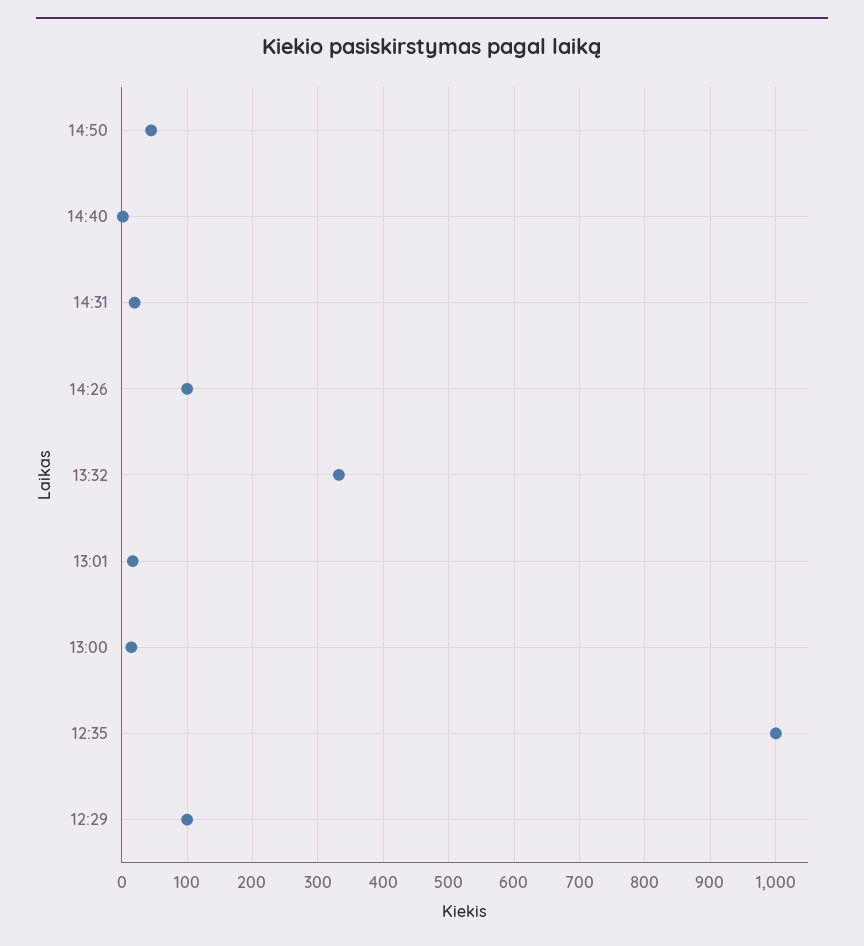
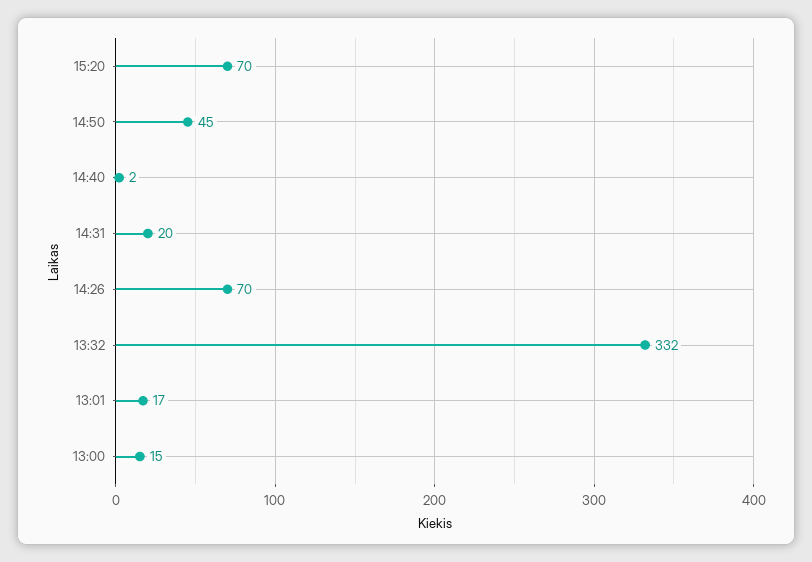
14:26: 100 -> 70
12:35: 1000 -> none
12:29: 100 -> none
15:20: none -> 70

